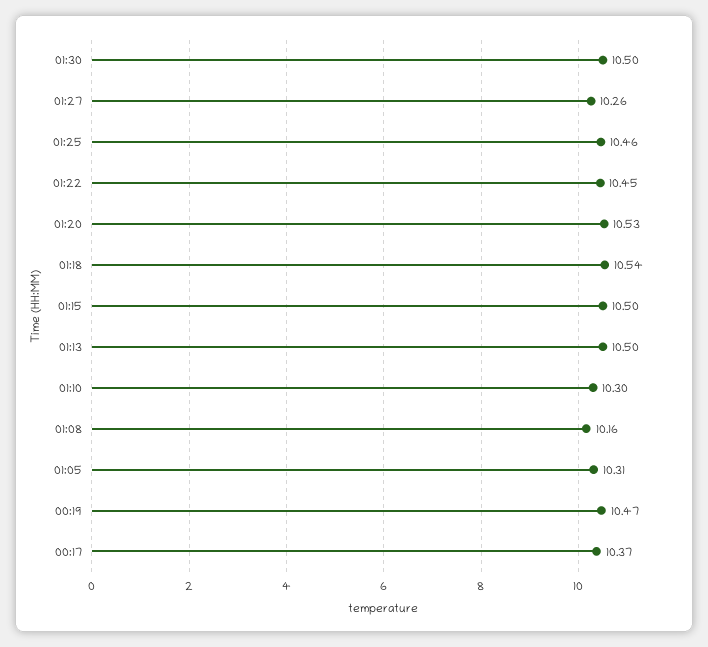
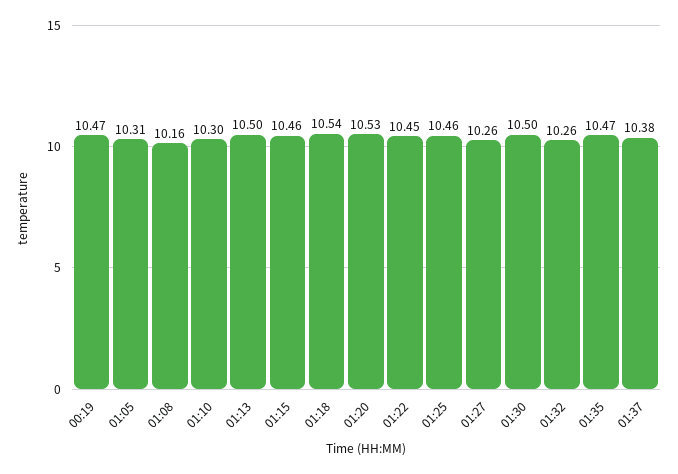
01:15: 10.5 -> 10.46
00:17: 10.37 -> none
01:32: none -> 10.26
01:35: none -> 10.47
01:37: none -> 10.38

